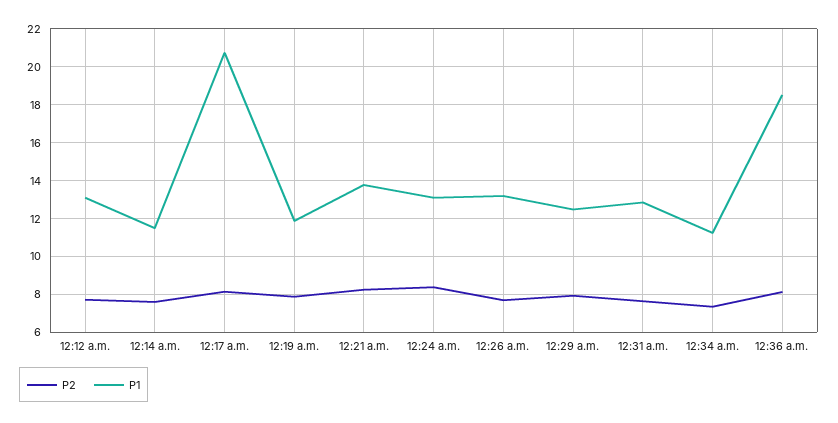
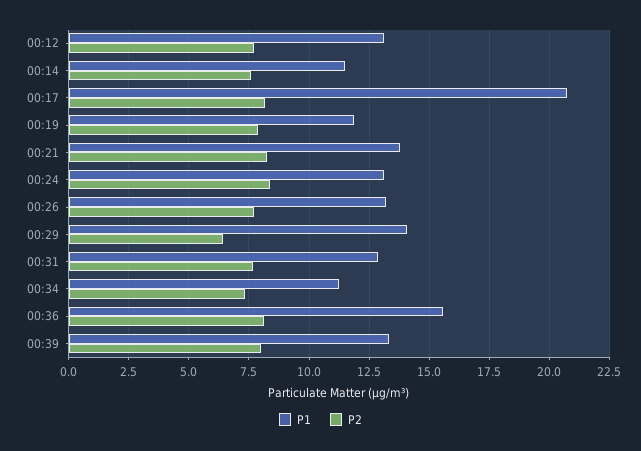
P2, 12:29 a.m.: 8 -> 6.5
P1, 12:29 a.m.: 12.5 -> 14
P1, 12:36 a.m.: 18.5 -> 15.5
P1, 00:39: none -> 13.25
P2, 00:39: none -> 8

